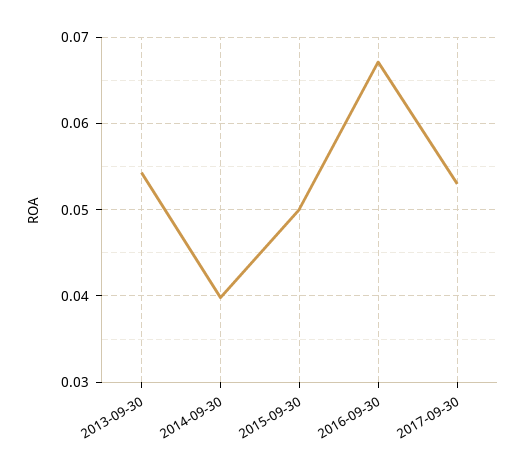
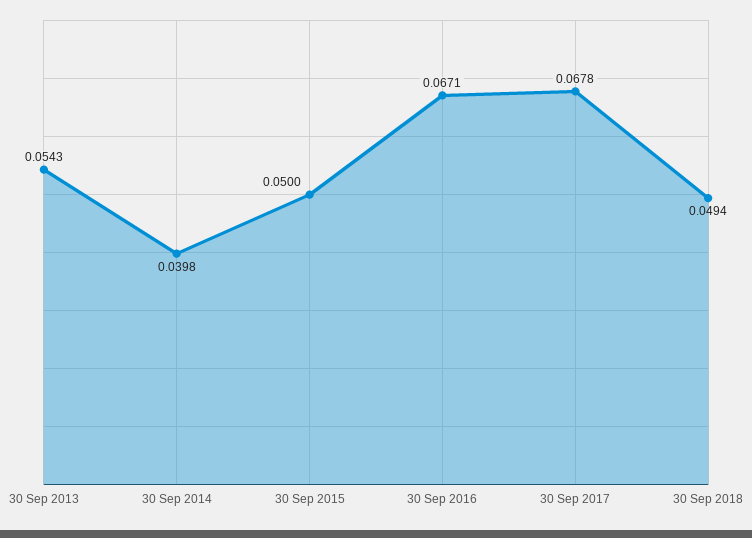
2017-09-30: 0.053 -> 0.0678
30 Sep 2018: none -> 0.0494

